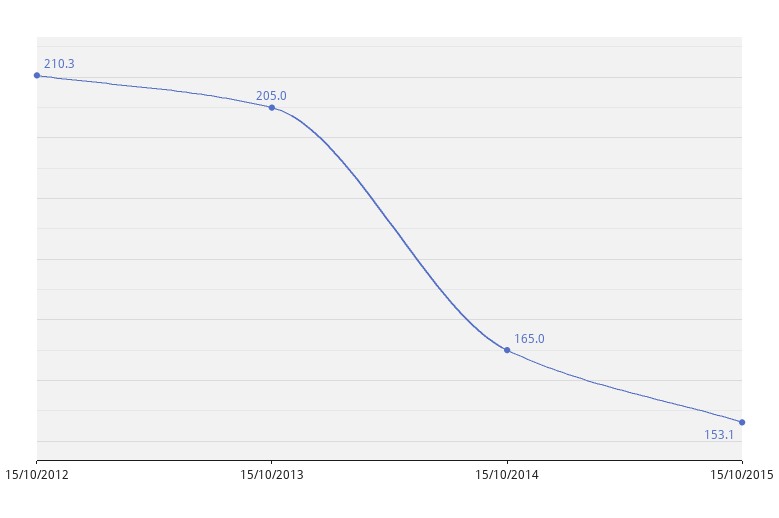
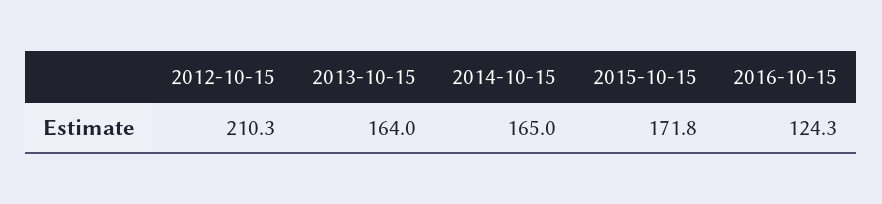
15/10/2013: 205 -> 164
15/10/2015: 153.1 -> 171.8
2016-10-15: none -> 124.3

